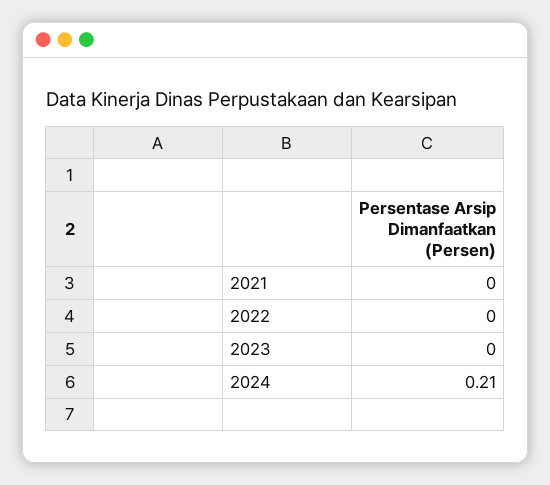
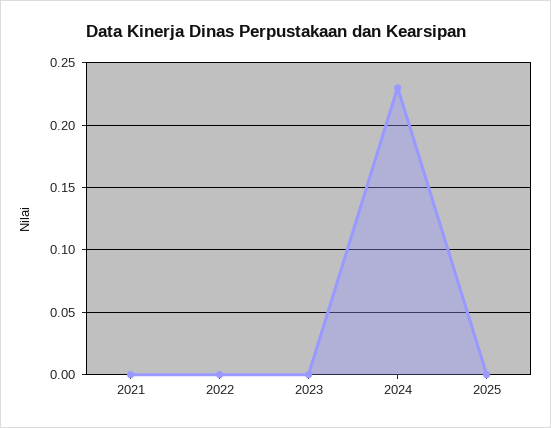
2024: 0.21 -> 0.23
2025: none -> 0

